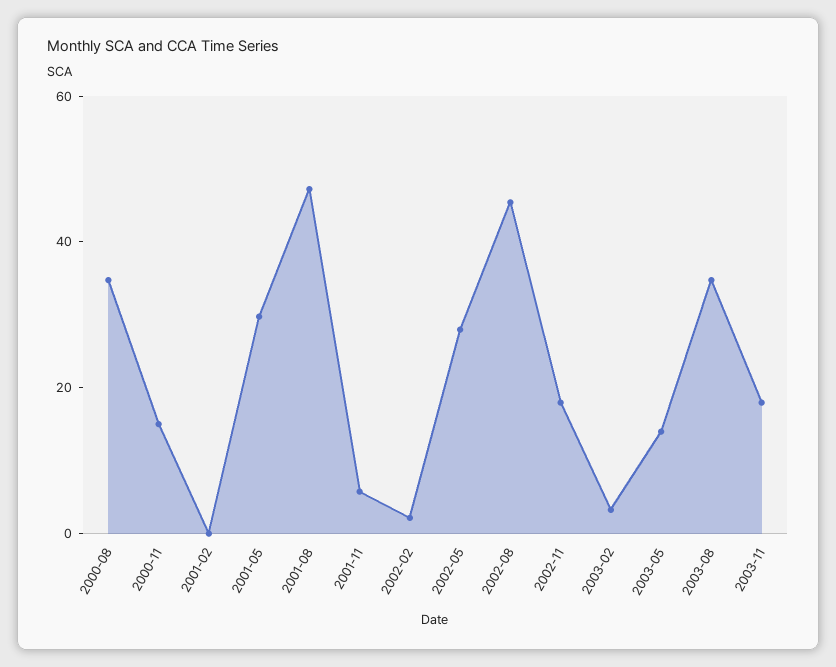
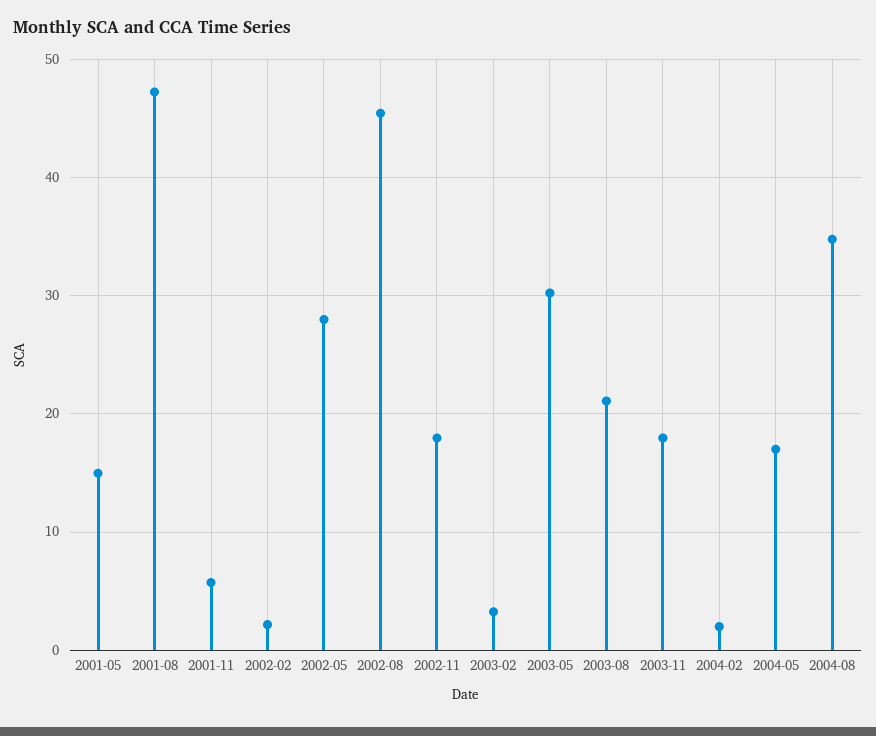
2000-08: 35 -> none
2000-11: 15 -> none
2001-02: 0 -> none
2001-05: 30 -> 15
2003-05: 15 -> 30
2003-08: 35 -> 21
2004-02: none -> 2
2004-05: none -> 17
2004-08: none -> 35

